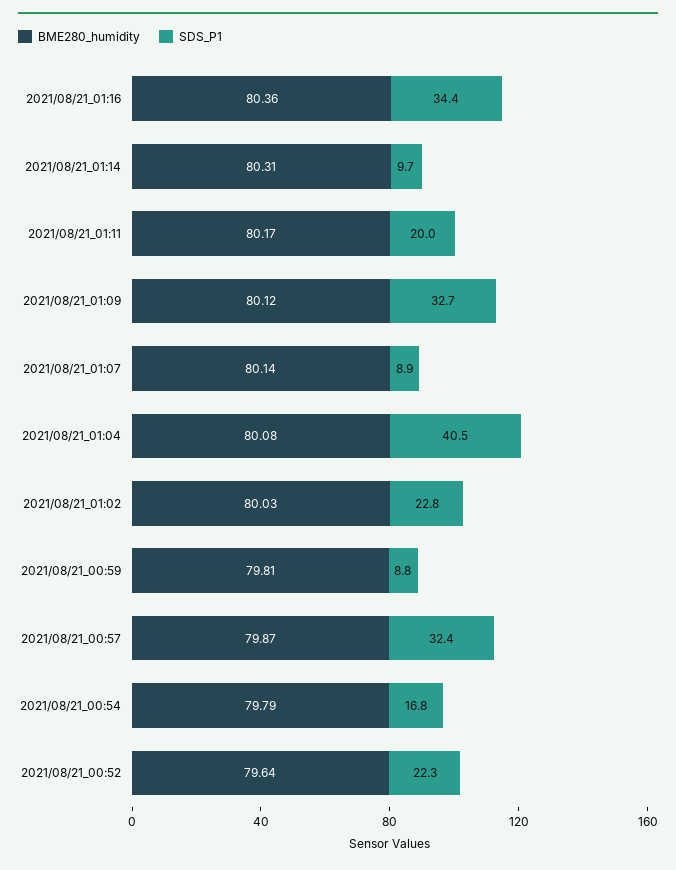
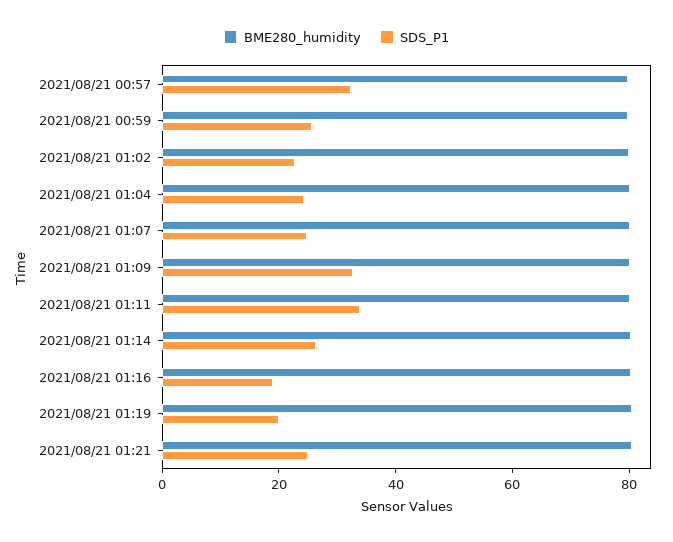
SDS_P1, 2021/08/21_01:16: 34.4 -> 20
SDS_P1, 2021/08/21_01:14: 9.7 -> 25
SDS_P1, 2021/08/21_01:11: 20 -> 35
SDS_P1, 2021/08/21_01:07: 8.9 -> 25
SDS_P1, 2021/08/21_01:04: 40.5 -> 25
SDS_P1, 2021/08/21_00:59: 8.8 -> 25
BME280_humidity, 2021/08/21_00:54: 79.79 -> none
SDS_P1, 2021/08/21_00:54: 16.8 -> none
BME280_humidity, 2021/08/21_00:52: 79.64 -> none
SDS_P1, 2021/08/21_00:52: 22.3 -> none
BME280_humidity, 2021/08/21 01:19: none -> 80
SDS_P1, 2021/08/21 01:19: none -> 20
BME280_humidity, 2021/08/21 01:21: none -> 80
SDS_P1, 2021/08/21 01:21: none -> 25

